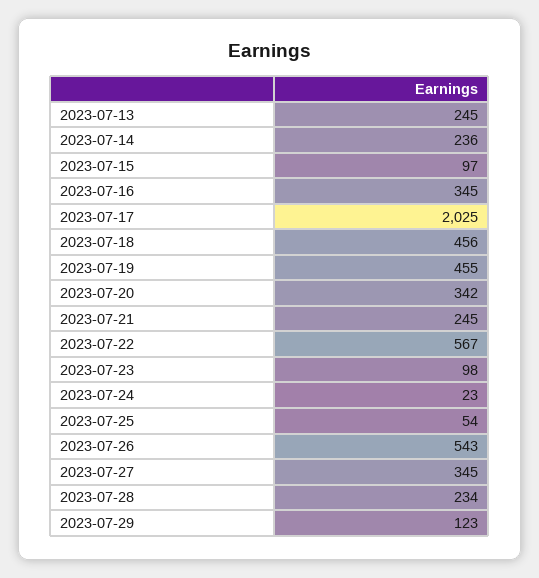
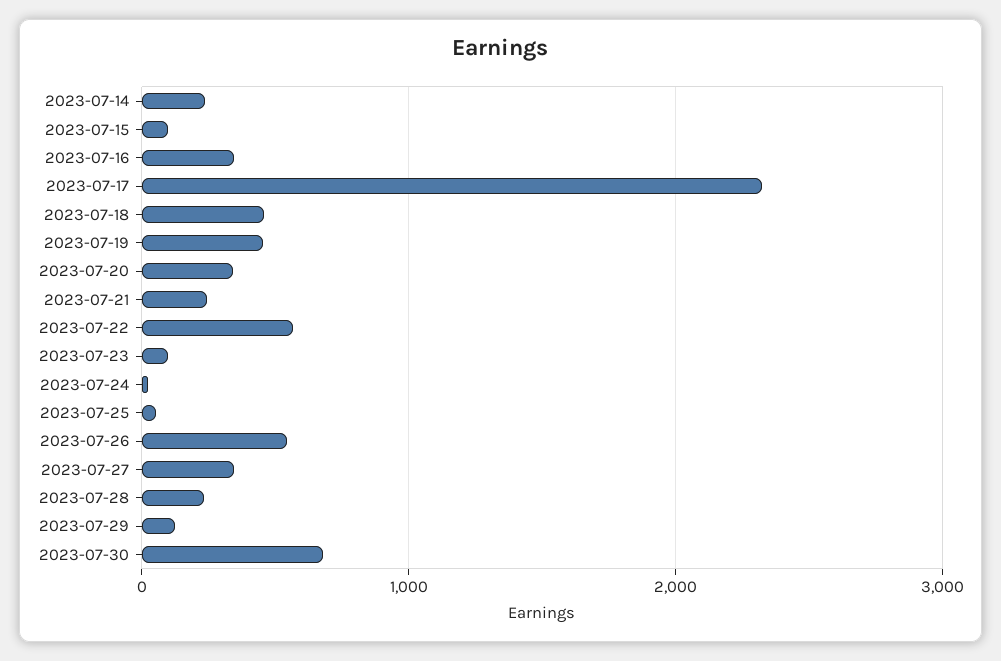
2023-07-13: 245 -> none
2023-07-17: 2025 -> 2300
2023-07-30: none -> 700

